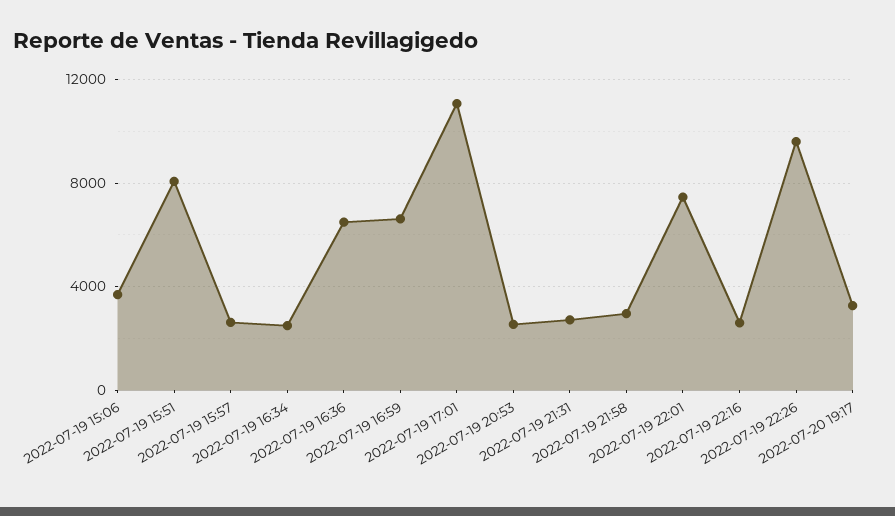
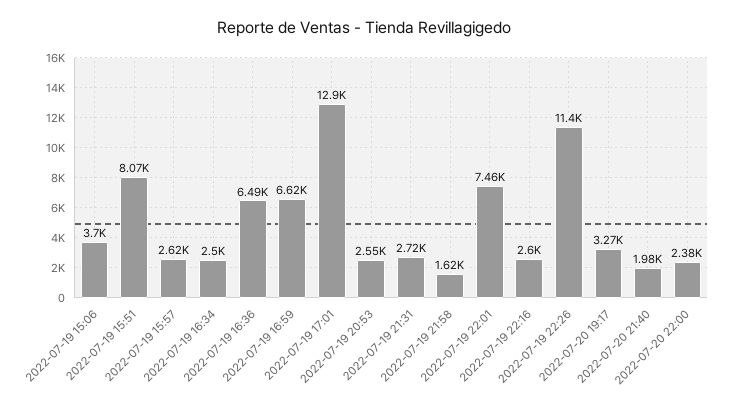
2022-07-19 17:01: 11000 -> 12900
2022-07-19 21:58: 3000 -> 1620
2022-07-19 22:26: 9500 -> 11400
2022-07-20 21:40: none -> 1980
2022-07-20 22:00: none -> 2380

